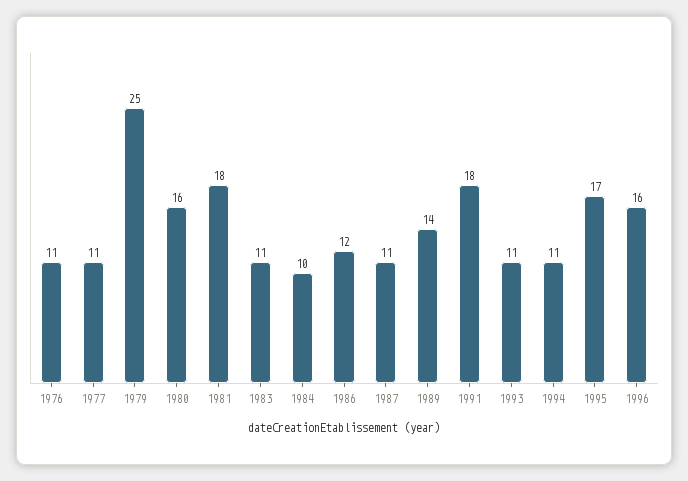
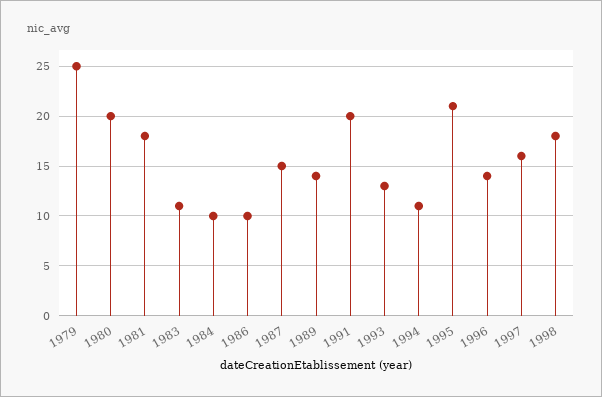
1976: 11 -> none
1977: 11 -> none
1980: 16 -> 20
1986: 12 -> 10
1987: 11 -> 15
1991: 18 -> 20
1993: 11 -> 13
1995: 17 -> 21
1996: 16 -> 14
1997: none -> 16
1998: none -> 18

